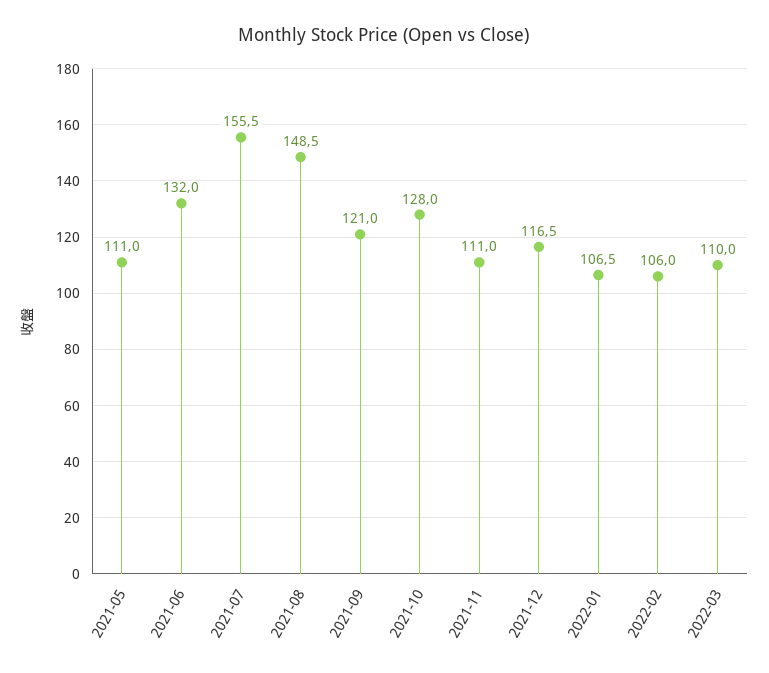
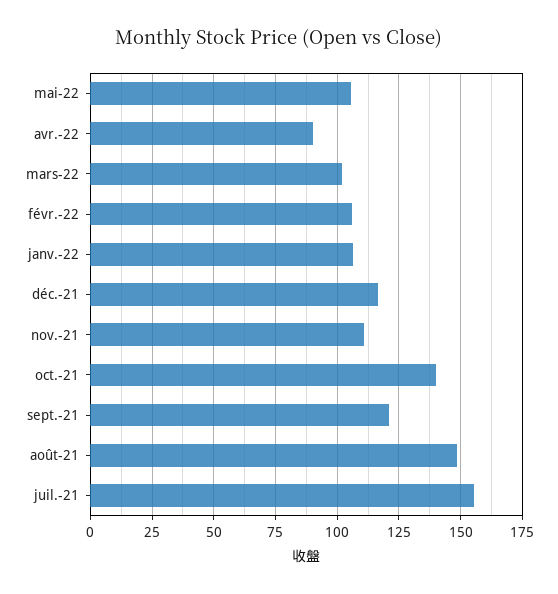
2021-05: 111 -> none
2021-06: 132 -> none
2021-10: 128 -> 140
2022-03: 110 -> 102.5
mai-22: none -> 105
avr.-22: none -> 90

